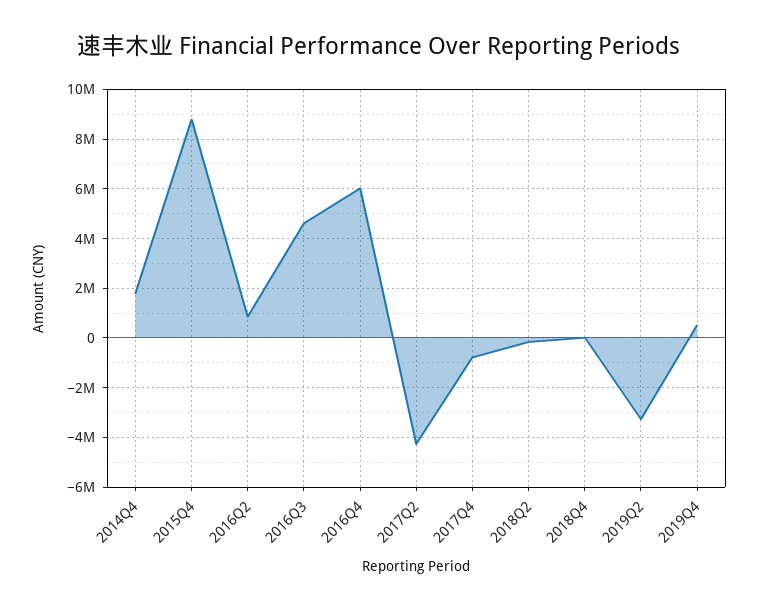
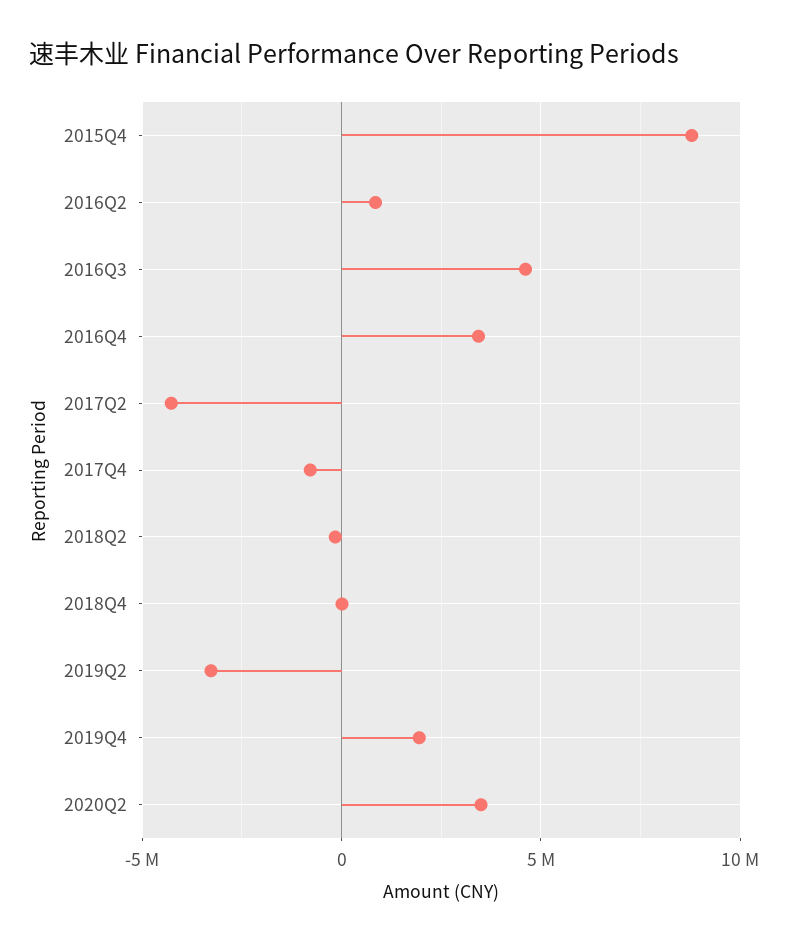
2014Q4: 1750000 -> none
2016Q4: 6000000 -> 3500000
2019Q4: 500000 -> 2000000
2020Q2: none -> 3500000

